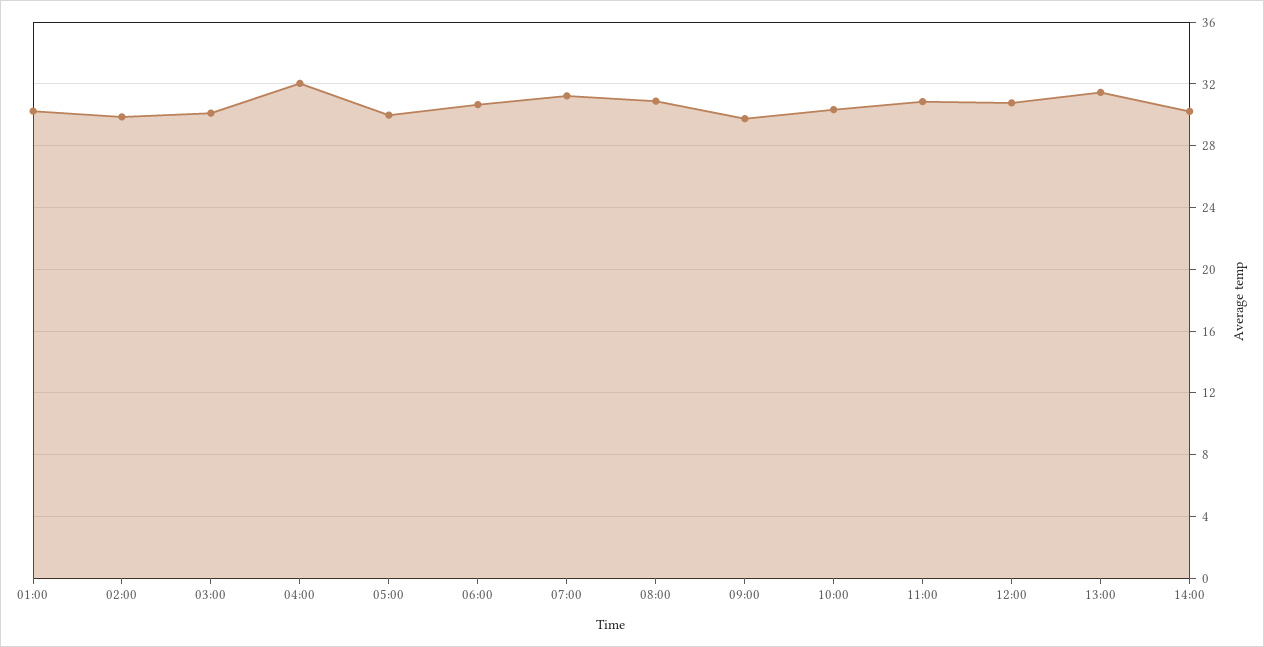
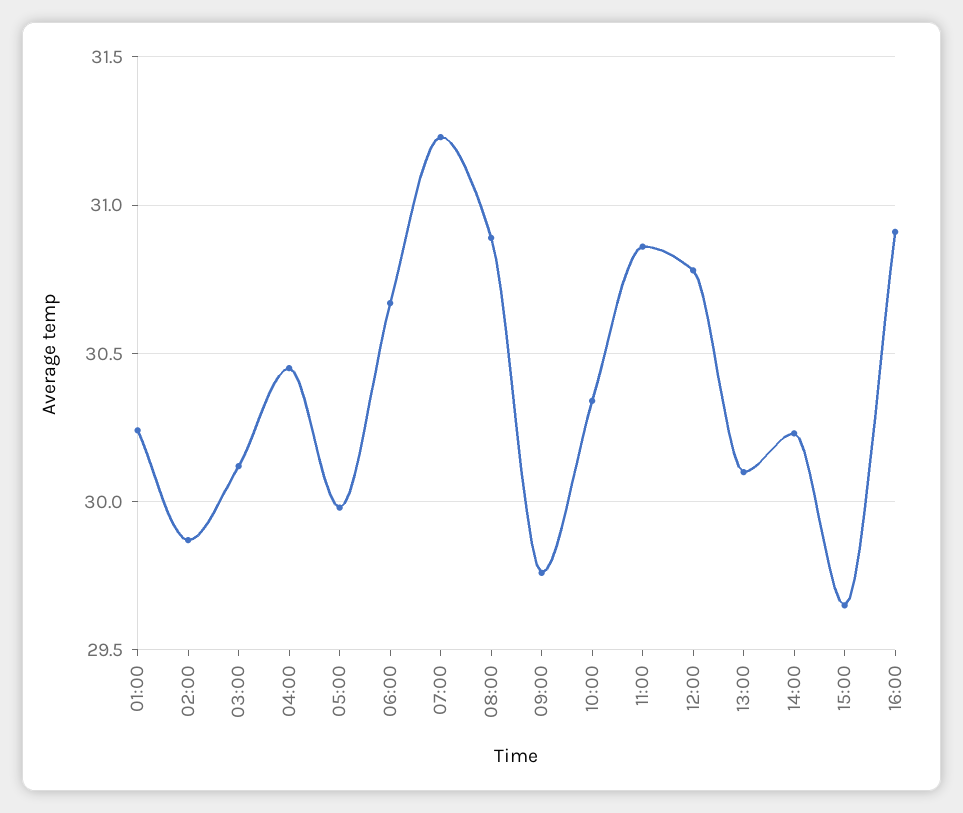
04:00: 32 -> 30.45
13:00: 31.5 -> 30.1
15:00: none -> 29.65
16:00: none -> 30.9

